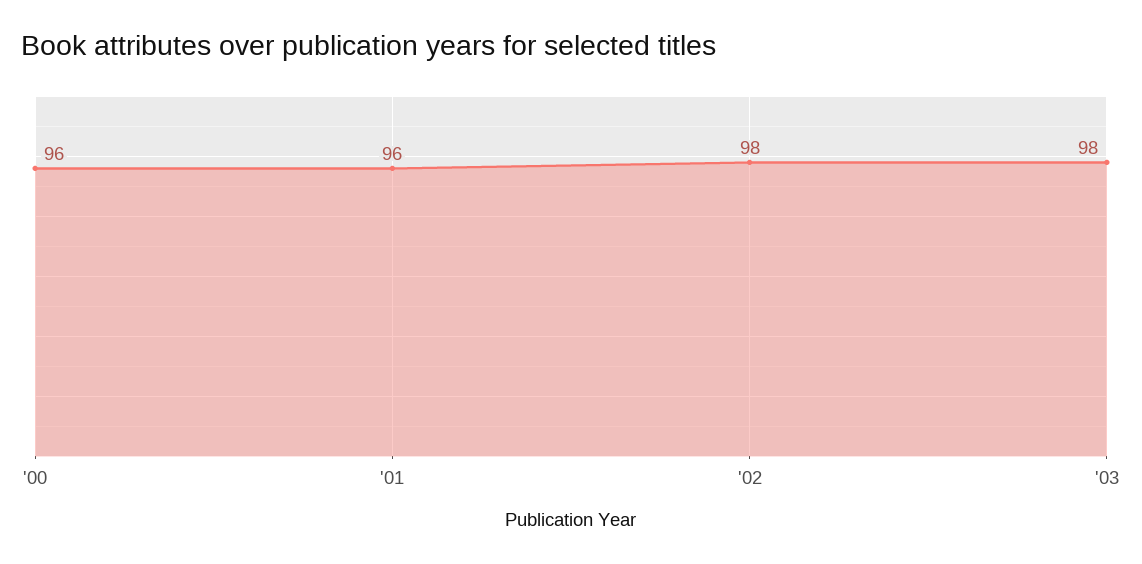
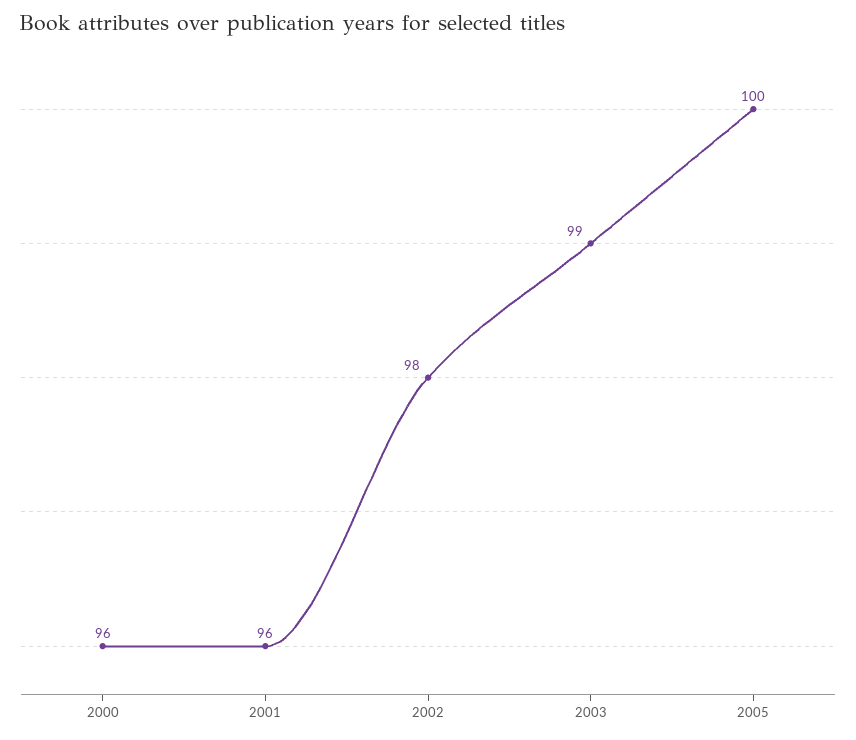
'03: 98 -> 99
2005: none -> 100

